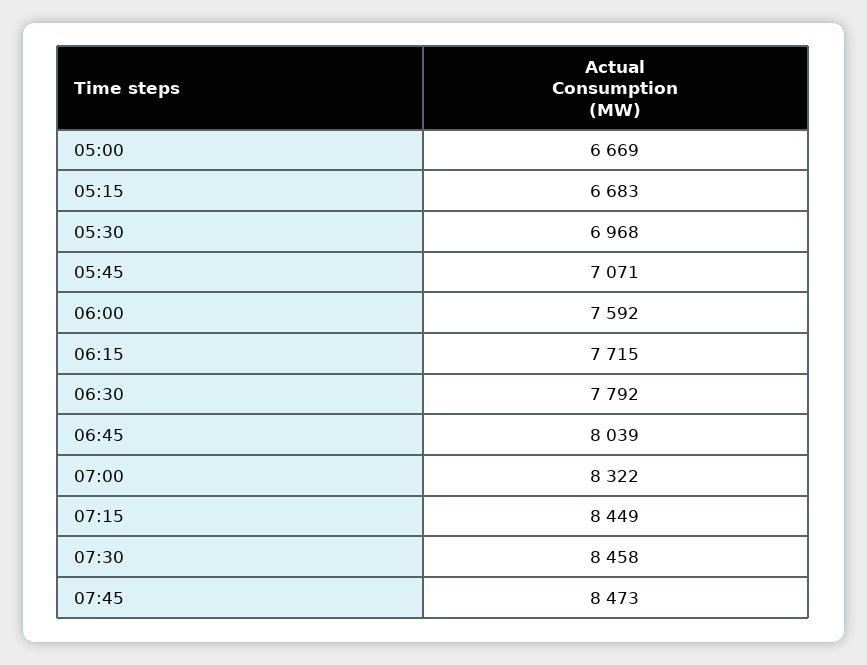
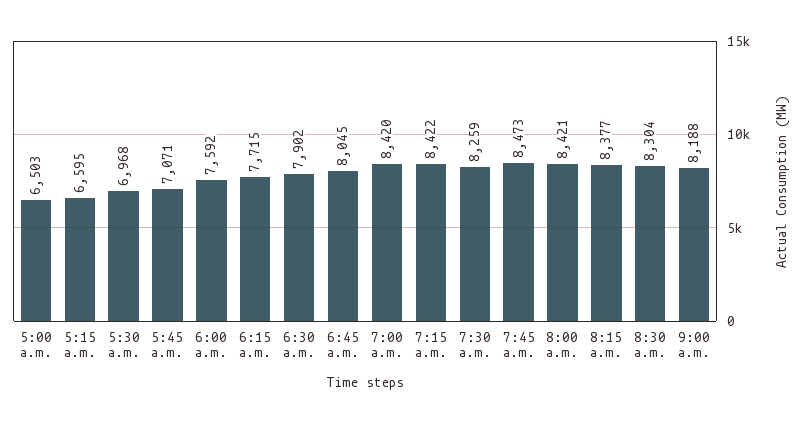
05:00: 6669 -> 6503
05:15: 6683 -> 6595
06:30: 7792 -> 7902
06:45: 8039 -> 8045
07:00: 8322 -> 8420
07:15: 8449 -> 8422
07:30: 8458 -> 8259
8:00 a.m.: none -> 8421
8:15 a.m.: none -> 8377
8:30 a.m.: none -> 8304
9:00 a.m.: none -> 8188

